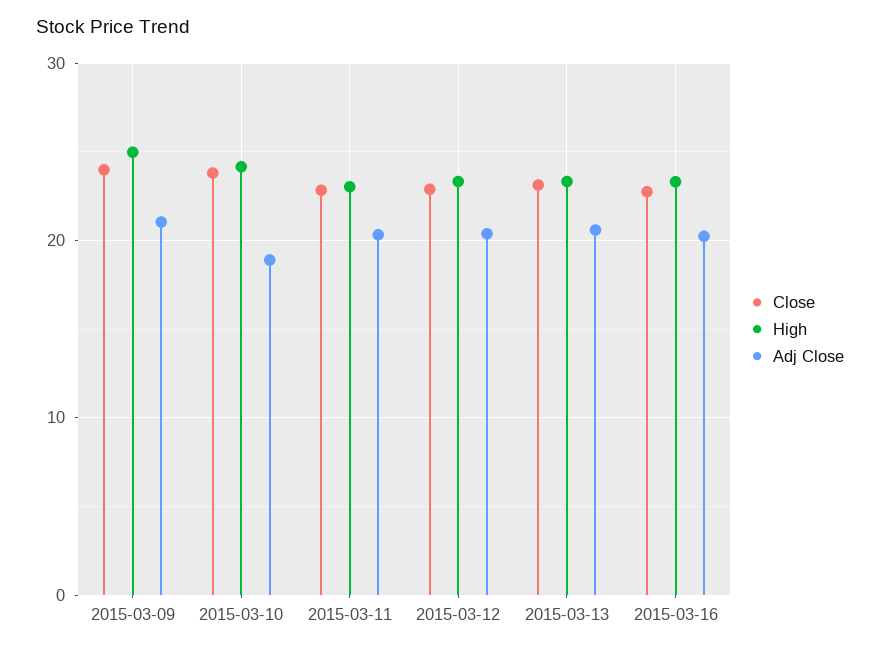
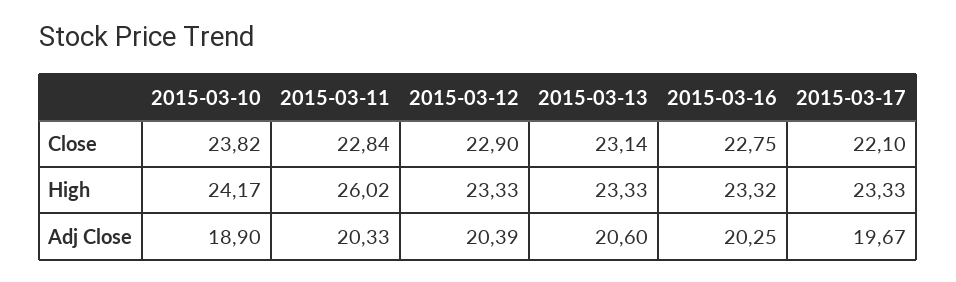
Close, 2015-03-09: 24 -> none
High, 2015-03-09: 25 -> none
Adj Close, 2015-03-09: 21 -> none
High, 2015-03-11: 23 -> 26.02
Close, 2015-03-17: none -> 22.1
High, 2015-03-17: none -> 23.33
Adj Close, 2015-03-17: none -> 19.67

